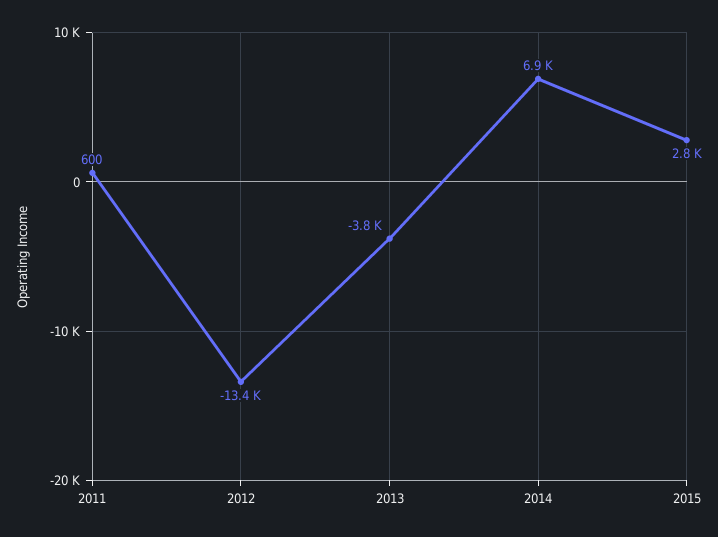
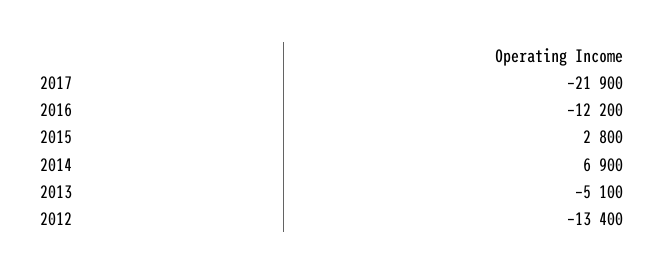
2011: 600 -> none
2013: -3800 -> -5100
2017: none -> -21900
2016: none -> -12200

